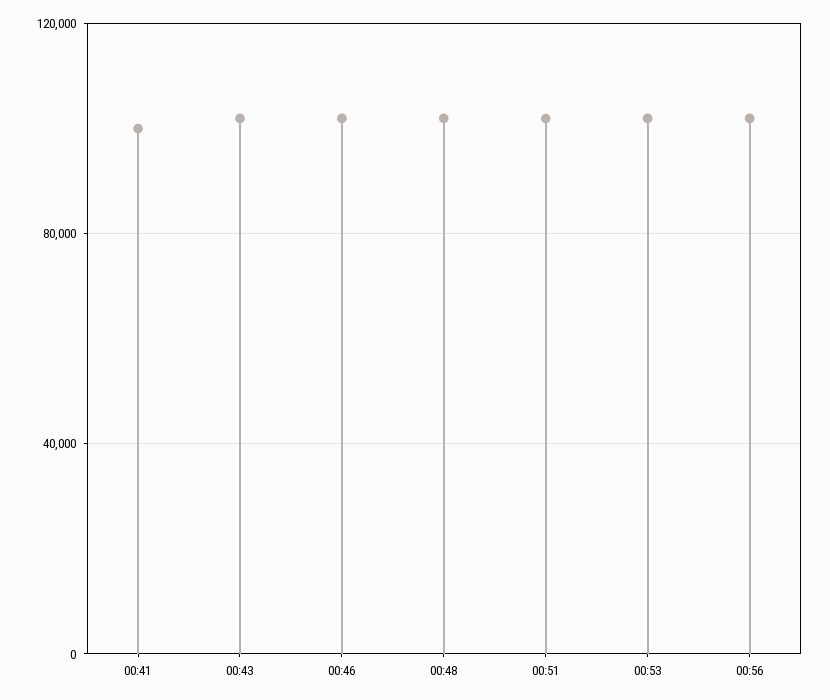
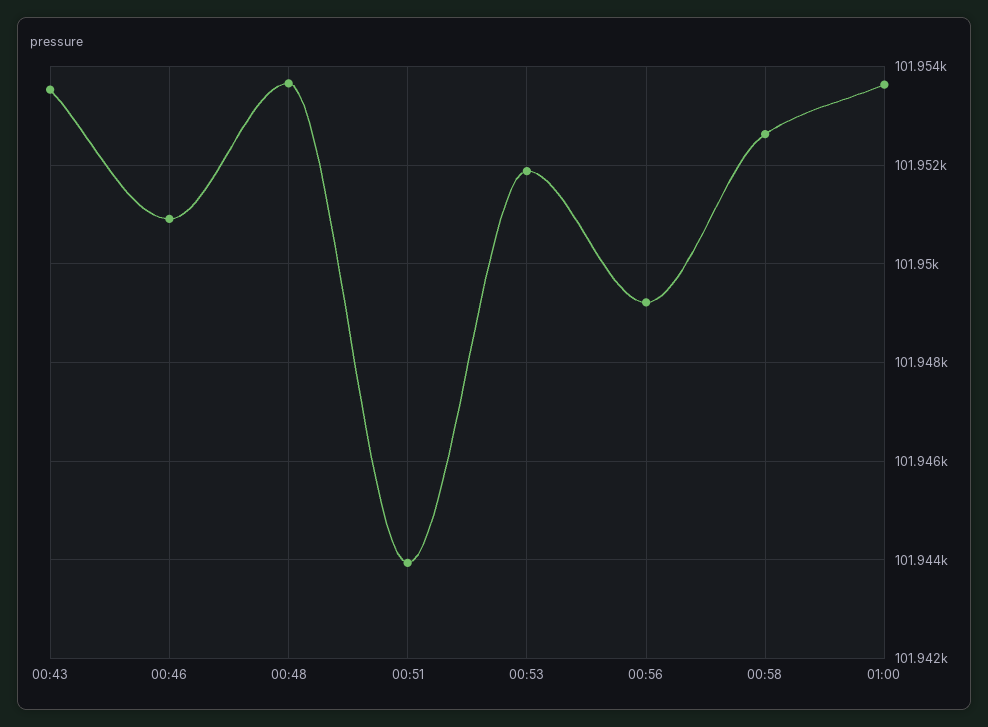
00:41: 100000 -> none
00:58: none -> 101952.6
01:00: none -> 101953.6

